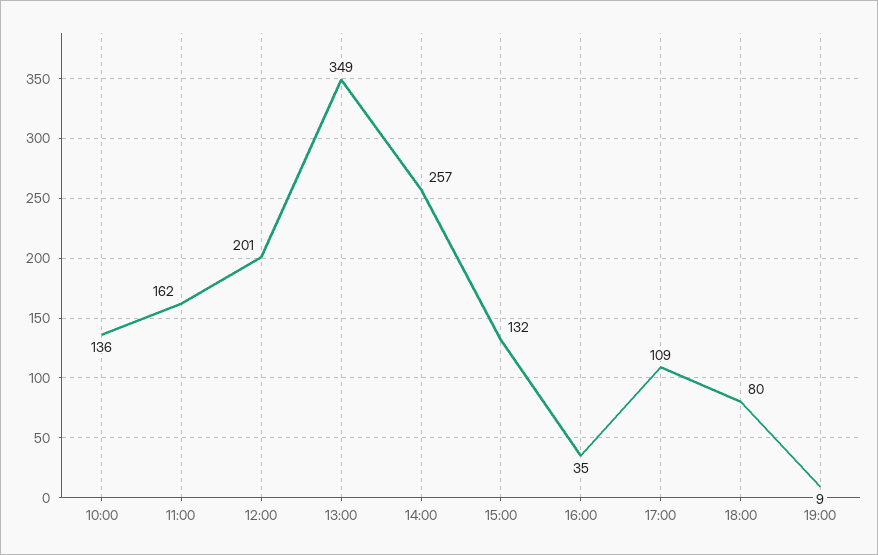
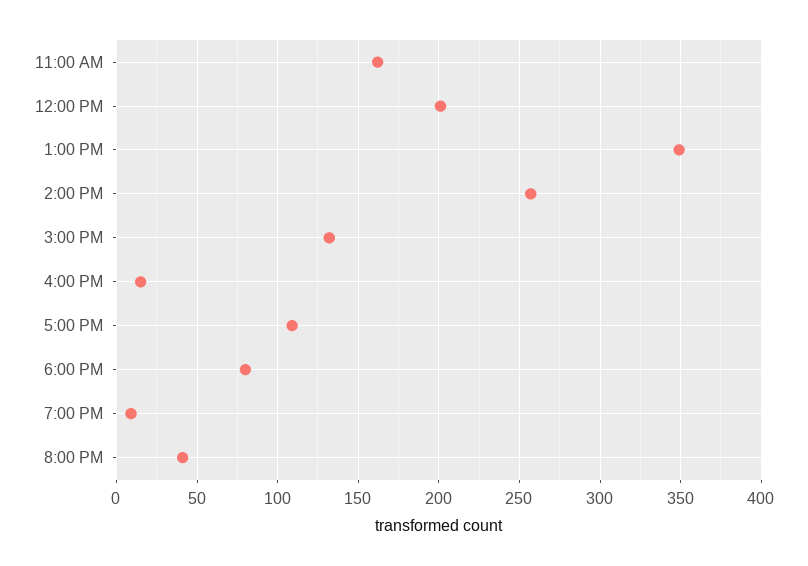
10:00: 136 -> none
16:00: 35 -> 15
8:00 PM: none -> 40

